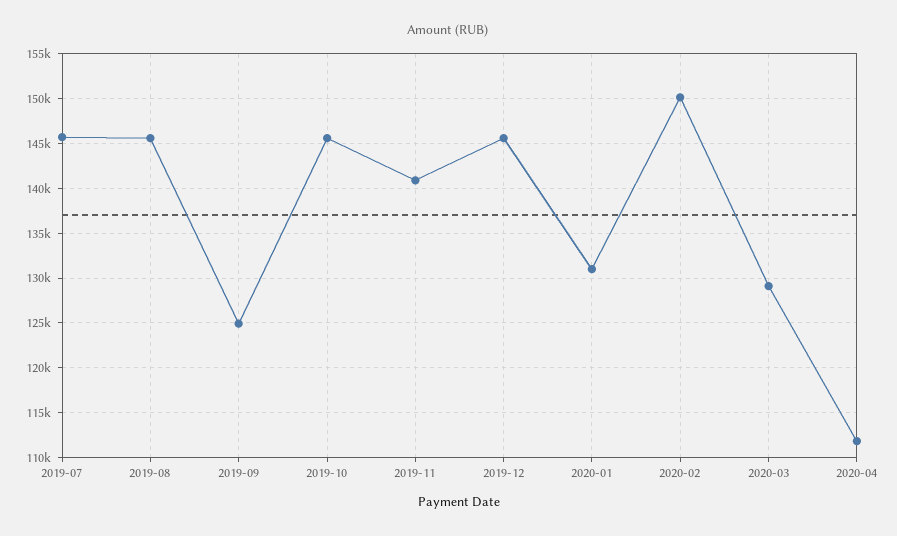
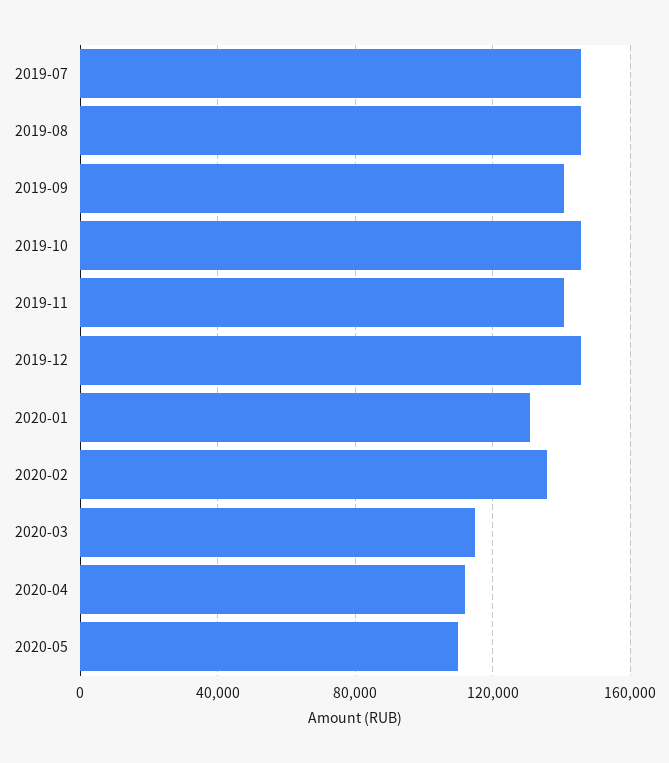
2019-09: 125000 -> 140000
2020-02: 150000 -> 135000
2020-03: 129000 -> 115000
2020-05: none -> 110000

